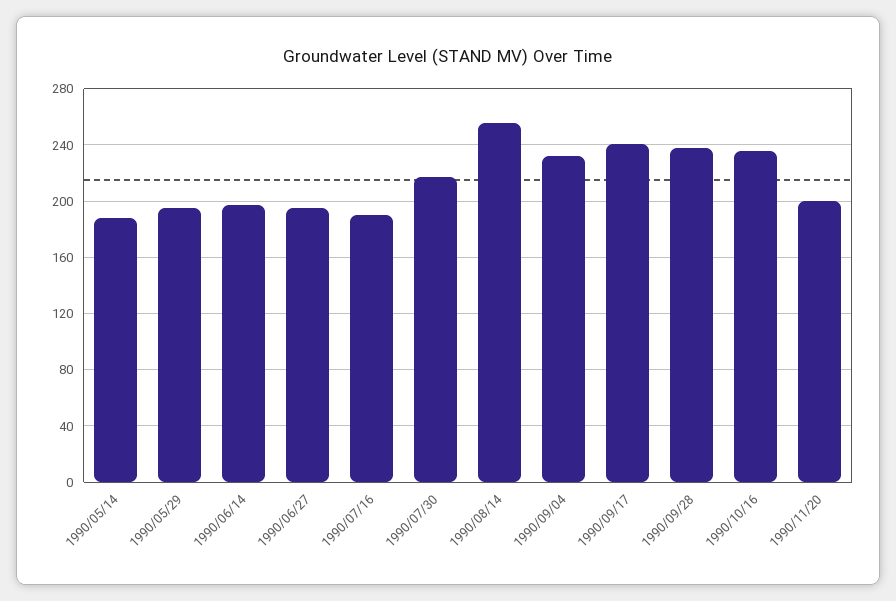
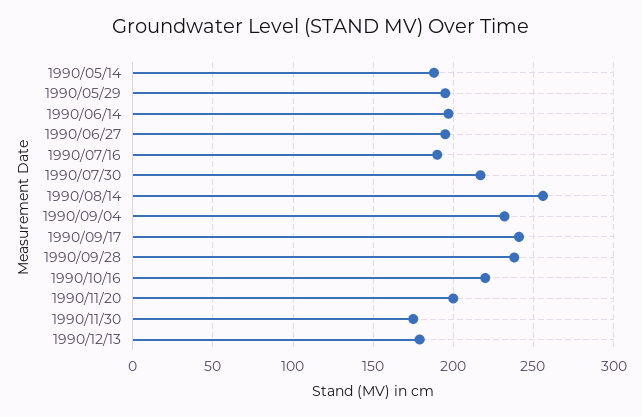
1990/10/16: 235 -> 220
1990/11/30: none -> 175
1990/12/13: none -> 180

